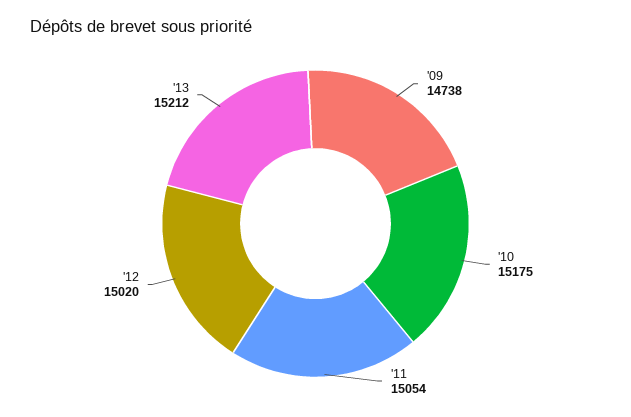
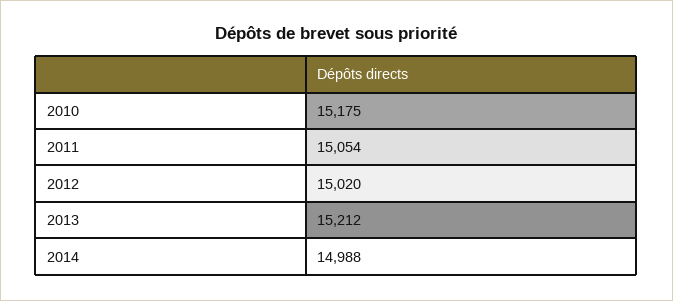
'09: 14738 -> none
2014: none -> 14988

